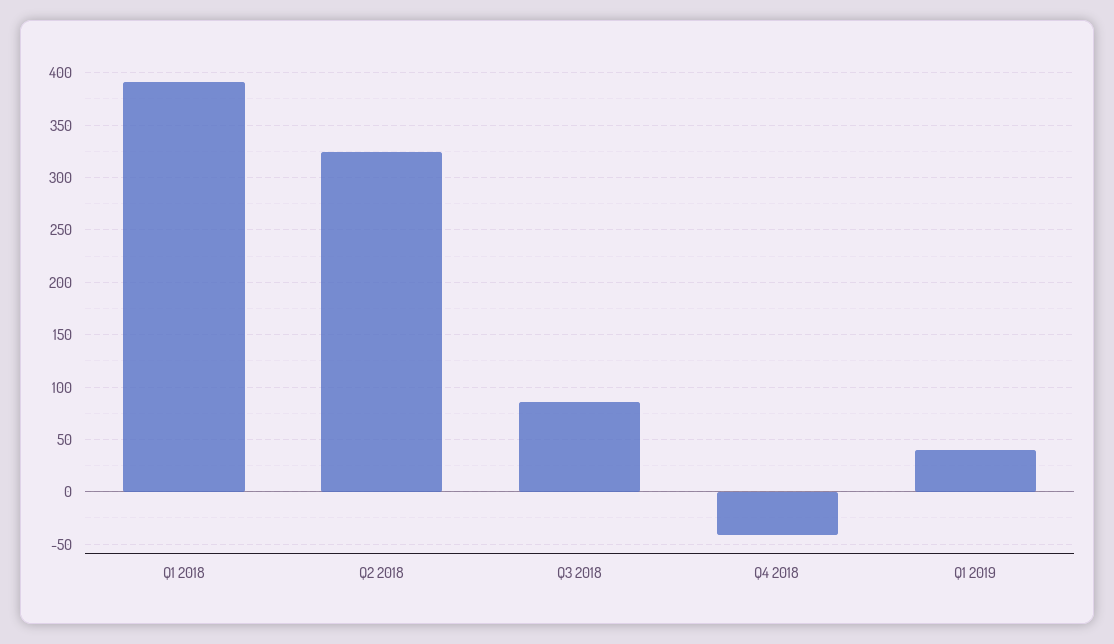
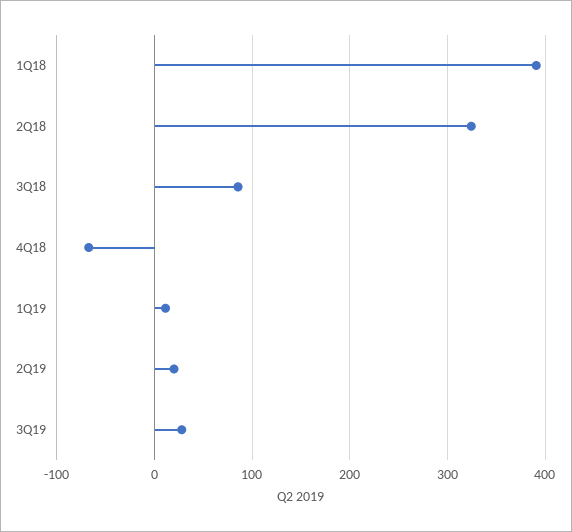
Q4 2018: -40 -> -70
Q1 2019: 40 -> 10
2Q19: none -> 20
3Q19: none -> 30

